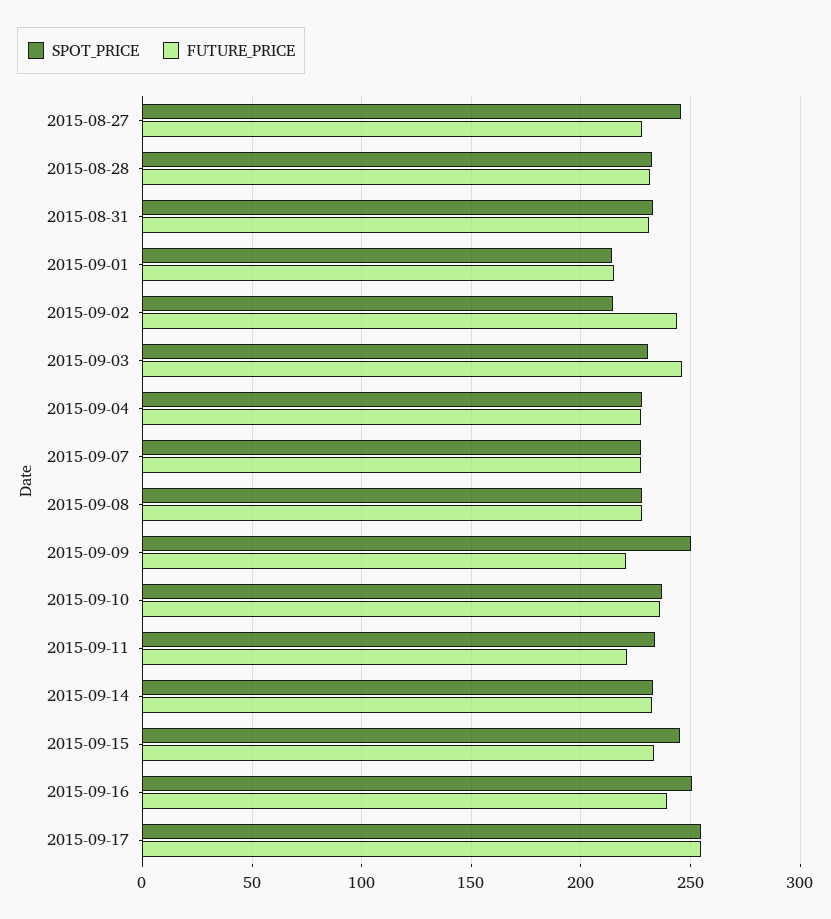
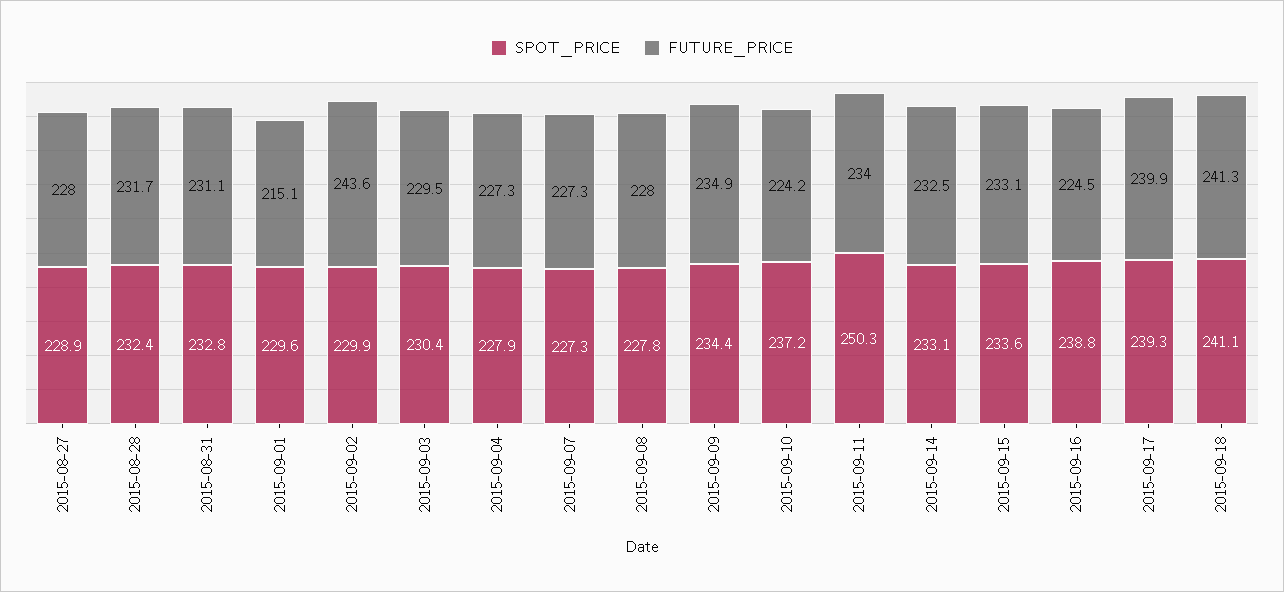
SPOT_PRICE, 2015-08-27: 245 -> 228.9
SPOT_PRICE, 2015-09-01: 215 -> 229.6
SPOT_PRICE, 2015-09-02: 215 -> 229.9
FUTURE_PRICE, 2015-09-03: 245 -> 229.5
SPOT_PRICE, 2015-09-09: 250 -> 234.4
FUTURE_PRICE, 2015-09-09: 220 -> 234.9
FUTURE_PRICE, 2015-09-10: 235 -> 224.2
SPOT_PRICE, 2015-09-11: 235 -> 250.3
FUTURE_PRICE, 2015-09-11: 220 -> 234
SPOT_PRICE, 2015-09-15: 245 -> 233.6
SPOT_PRICE, 2015-09-16: 250 -> 238.8
FUTURE_PRICE, 2015-09-16: 240 -> 224.5
SPOT_PRICE, 2015-09-17: 255 -> 239.3
FUTURE_PRICE, 2015-09-17: 255 -> 239.9
SPOT_PRICE, 2015-09-18: none -> 241.1
FUTURE_PRICE, 2015-09-18: none -> 241.3

